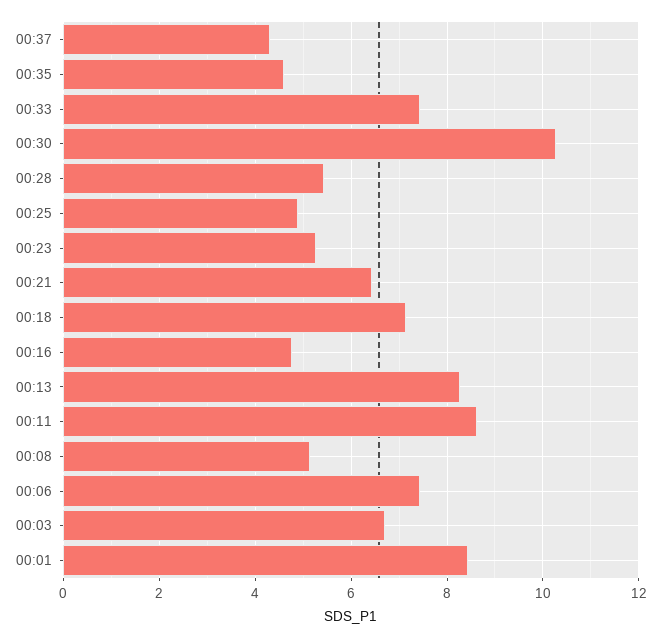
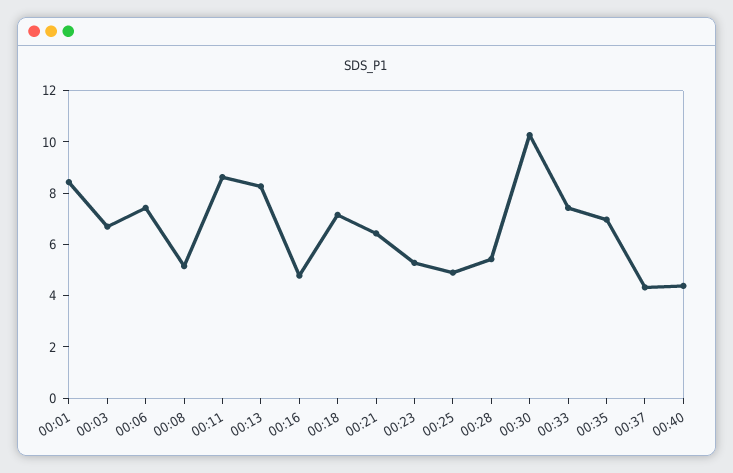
00:35: 4.6 -> 7
00:40: none -> 4.5

